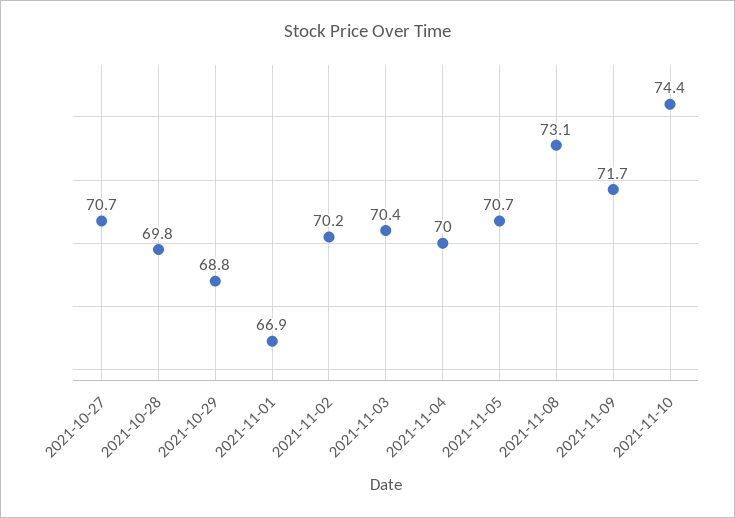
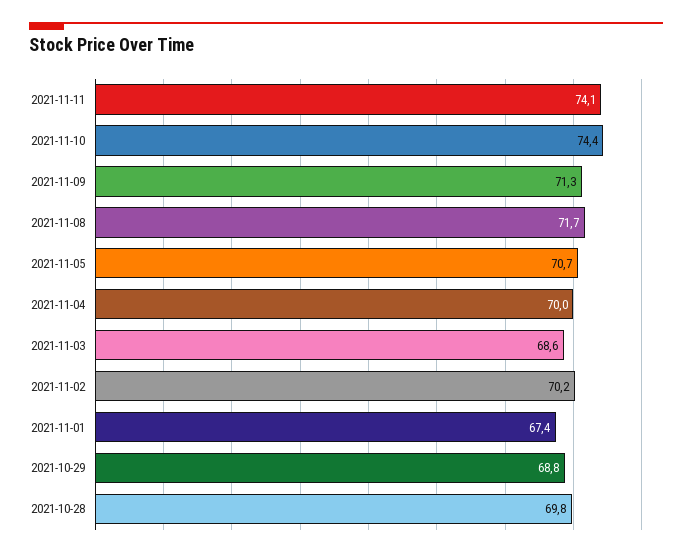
2021-10-27: 70.7 -> none
2021-11-01: 66.9 -> 67.4
2021-11-03: 70.4 -> 68.6
2021-11-08: 73.1 -> 71.7
2021-11-09: 71.7 -> 71.3
2021-11-11: none -> 74.1

